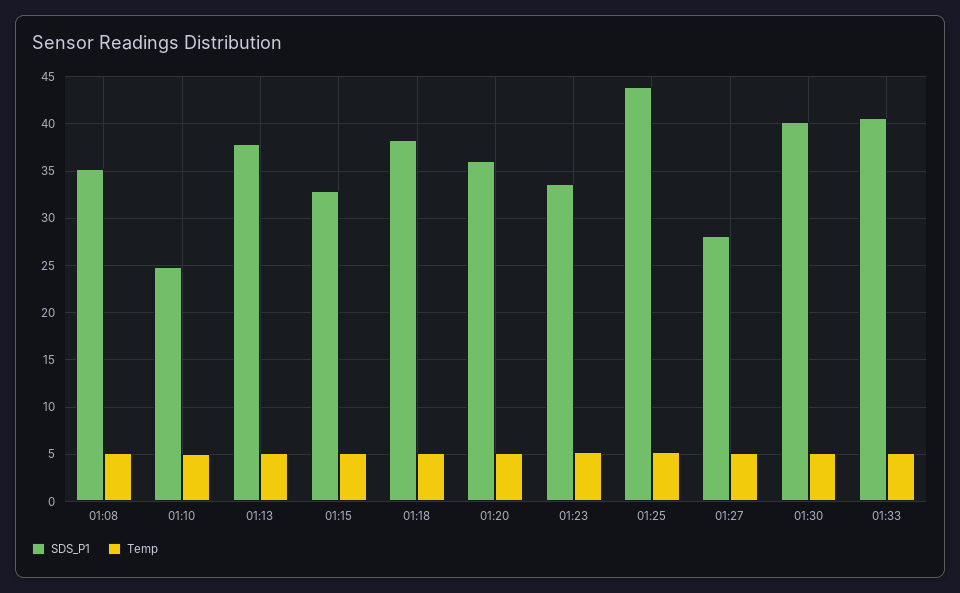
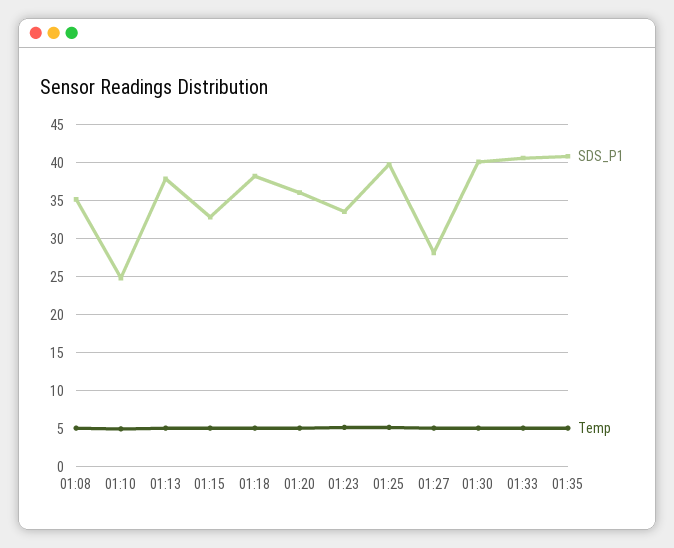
SDS_P1, 01:25: 44 -> 40
SDS_P1, 01:35: none -> 41
Temp, 01:35: none -> 5

